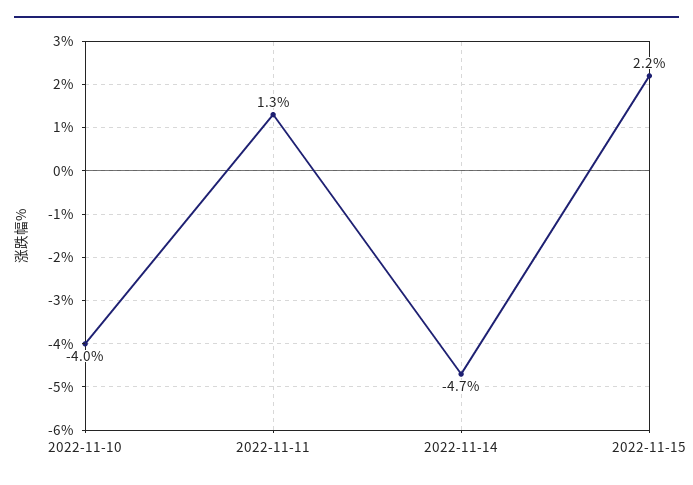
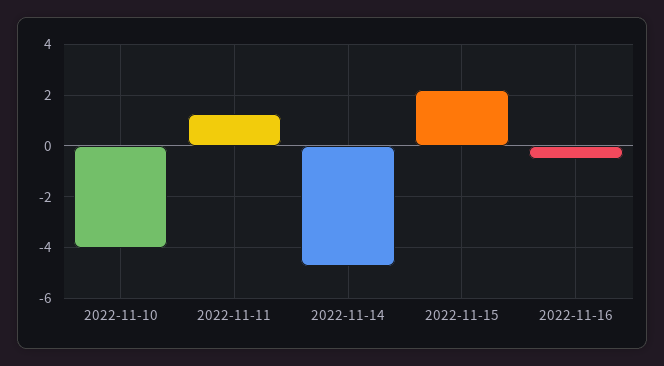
2022-11-16: none -> -0.5

